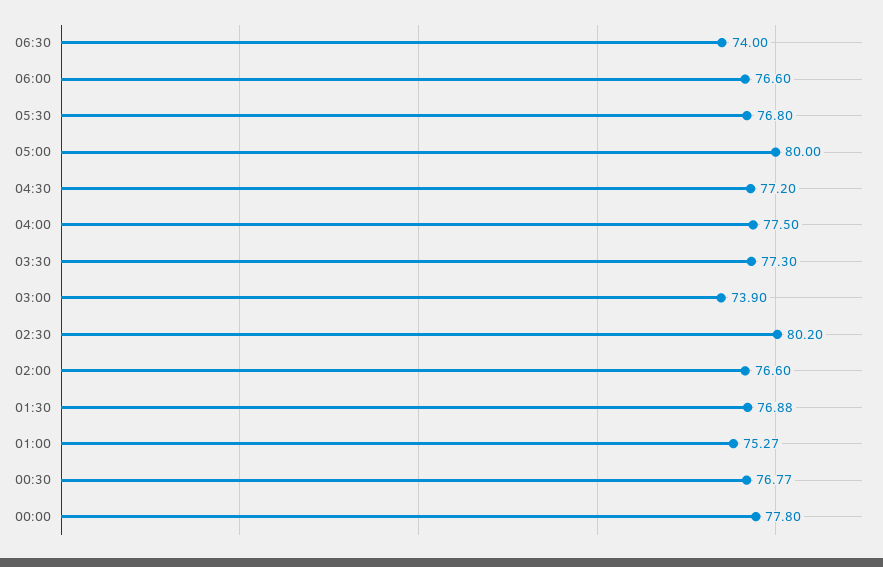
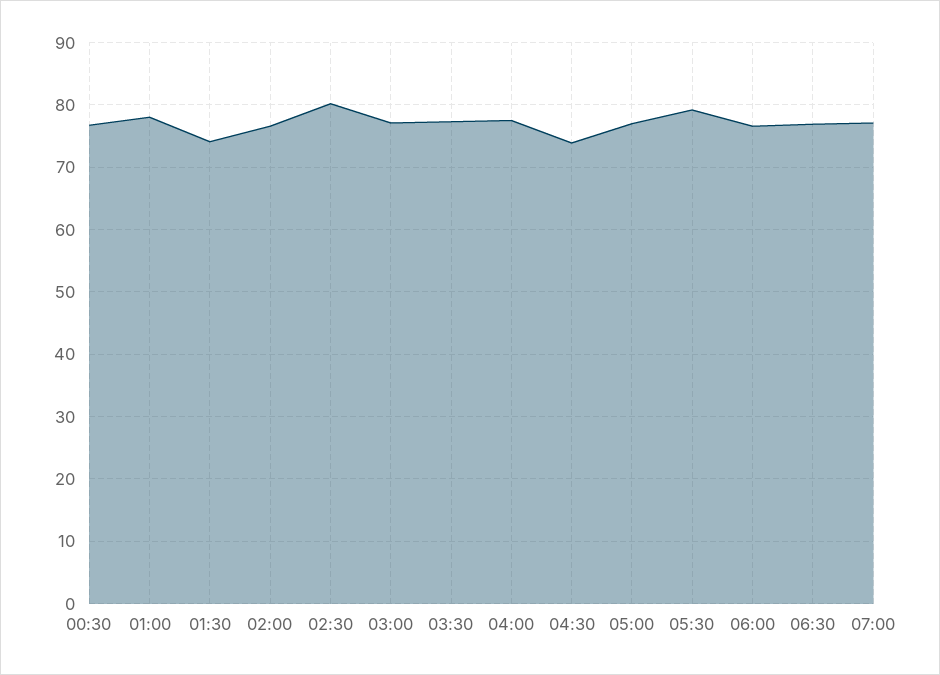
06:30: 74 -> 77
05:30: 76.8 -> 79
05:00: 80 -> 77
04:30: 77.2 -> 74
03:00: 73.9 -> 77
01:30: 76.88 -> 74
01:00: 75.27 -> 78
00:00: 77.8 -> none
07:00: none -> 77

